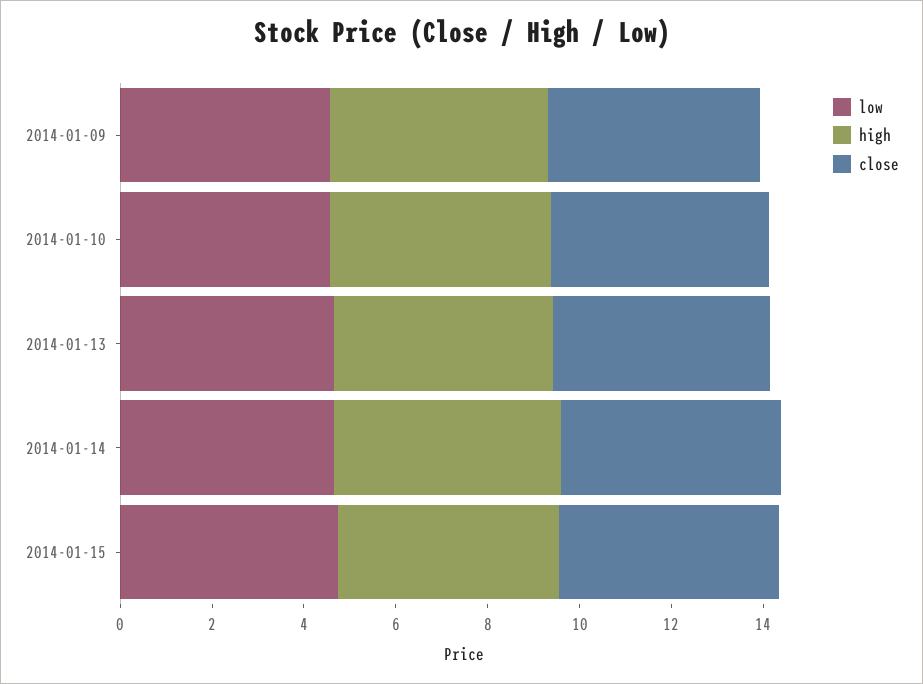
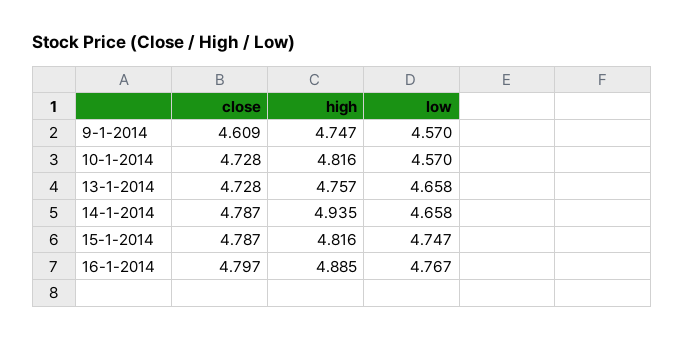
close, 16-1-2014: none -> 4.797
high, 16-1-2014: none -> 4.885
low, 16-1-2014: none -> 4.767

